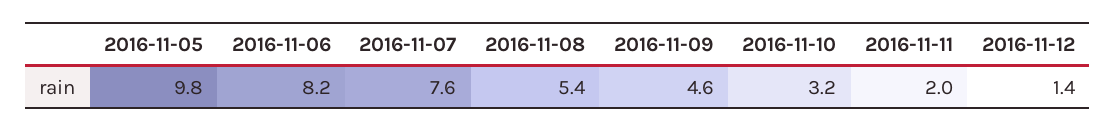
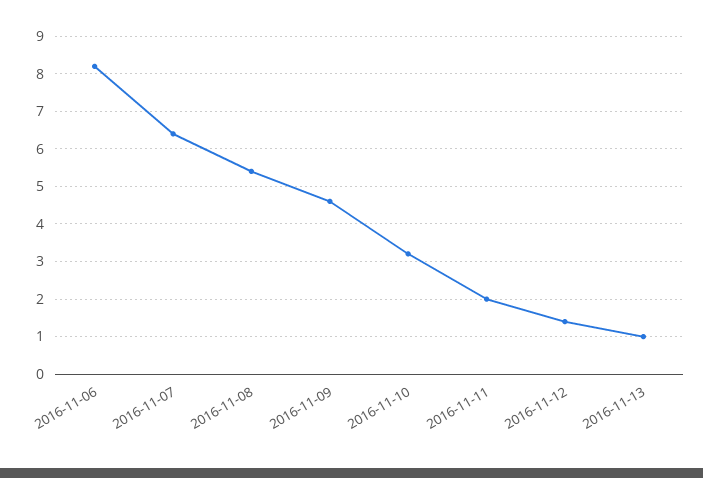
2016-11-05: 9.8 -> none
2016-11-07: 7.6 -> 6.5
2016-11-13: none -> 1

